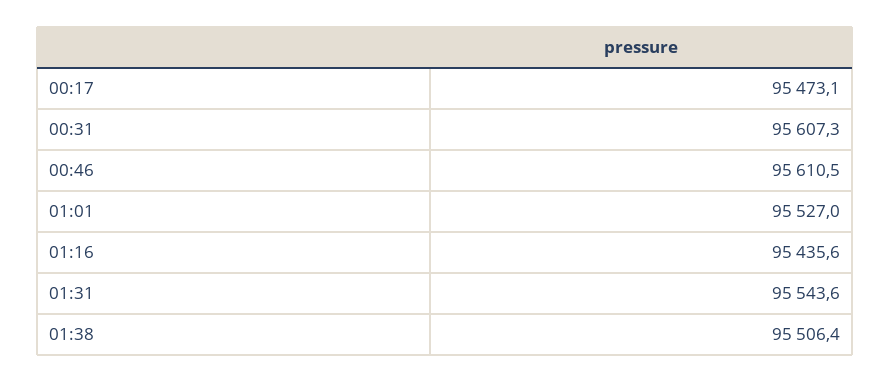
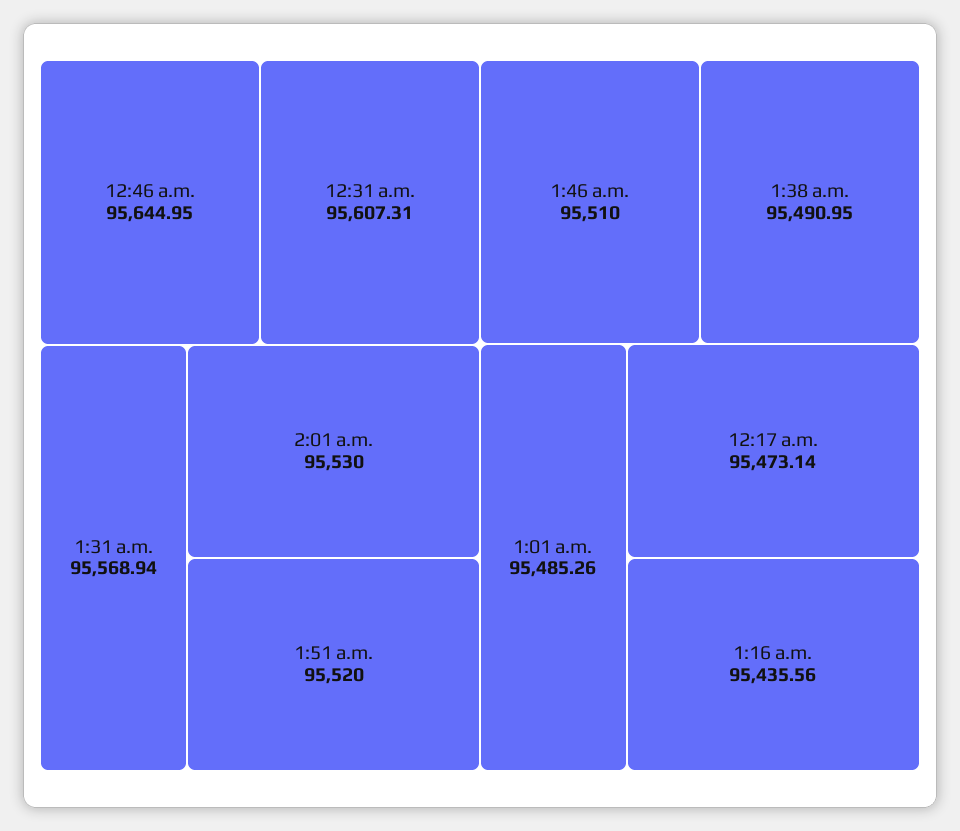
00:46: 95610.5 -> 95644.95
01:01: 95527 -> 95485.26
01:31: 95543.6 -> 95568.94
01:38: 95506.4 -> 95490.95
2:01 a.m.: none -> 95530
1:51 a.m.: none -> 95520
1:46 a.m.: none -> 95510

